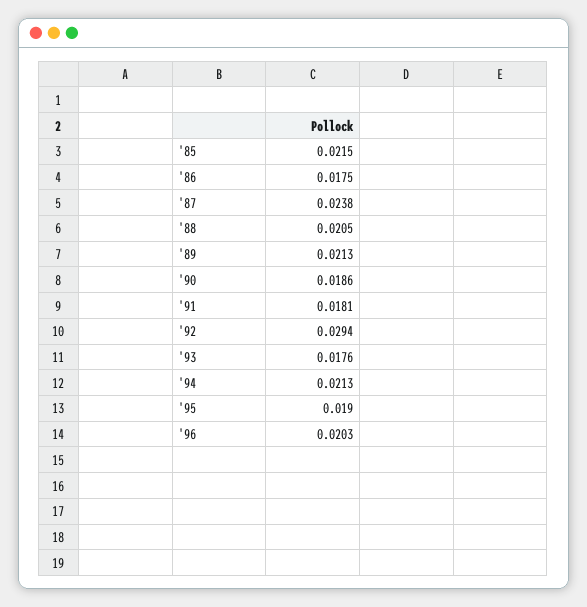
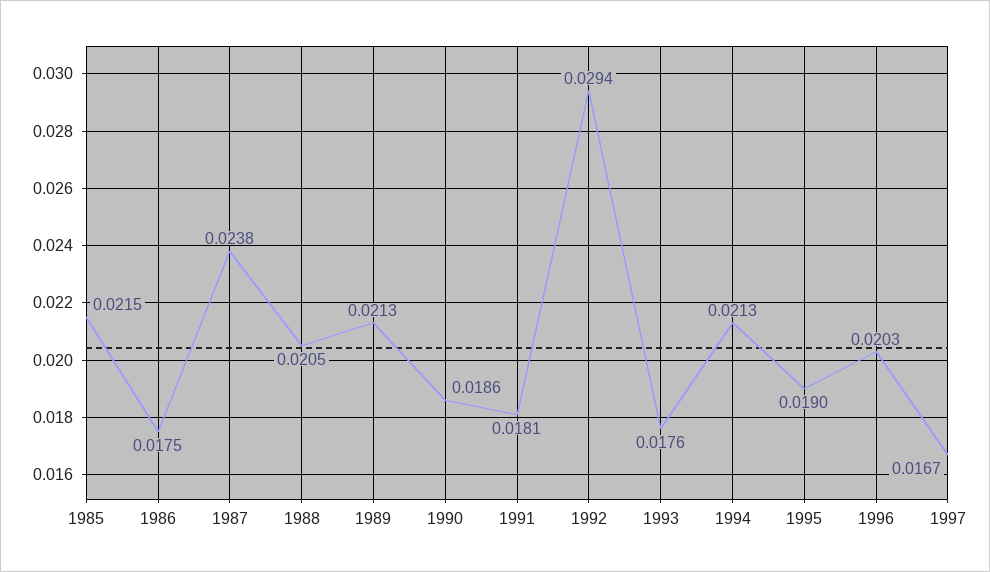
1997: none -> 0.0167

